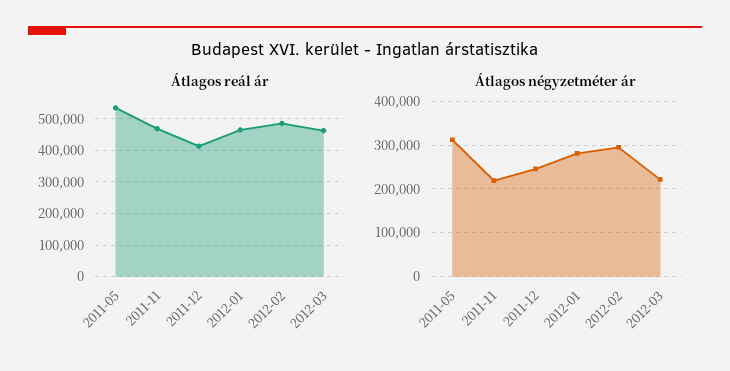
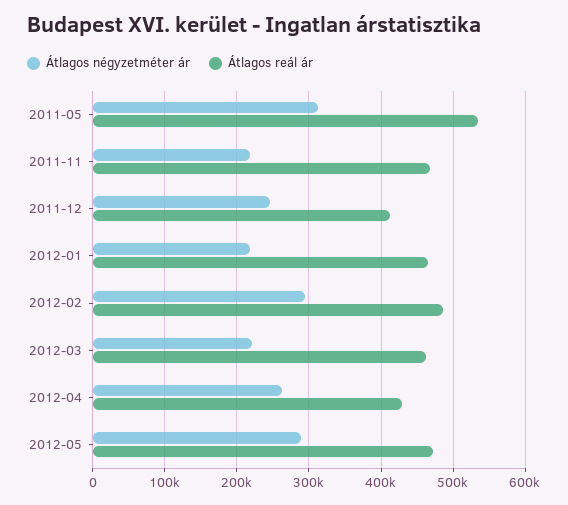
Átlagos négyzetméter ár, 2012-01: 280000 -> 220000
Átlagos négyzetméter ár, 2012-04: none -> 260000
Átlagos reál ár, 2012-04: none -> 430000
Átlagos négyzetméter ár, 2012-05: none -> 290000
Átlagos reál ár, 2012-05: none -> 470000

